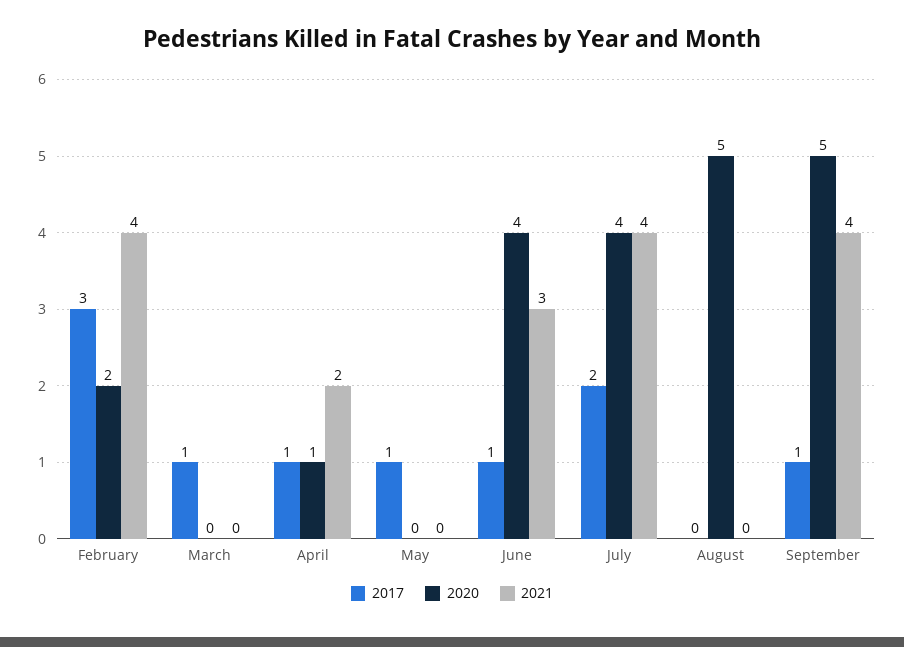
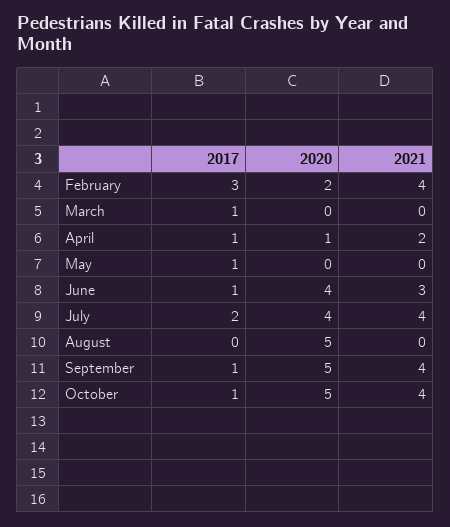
2017, October: none -> 1
2020, October: none -> 5
2021, October: none -> 4

